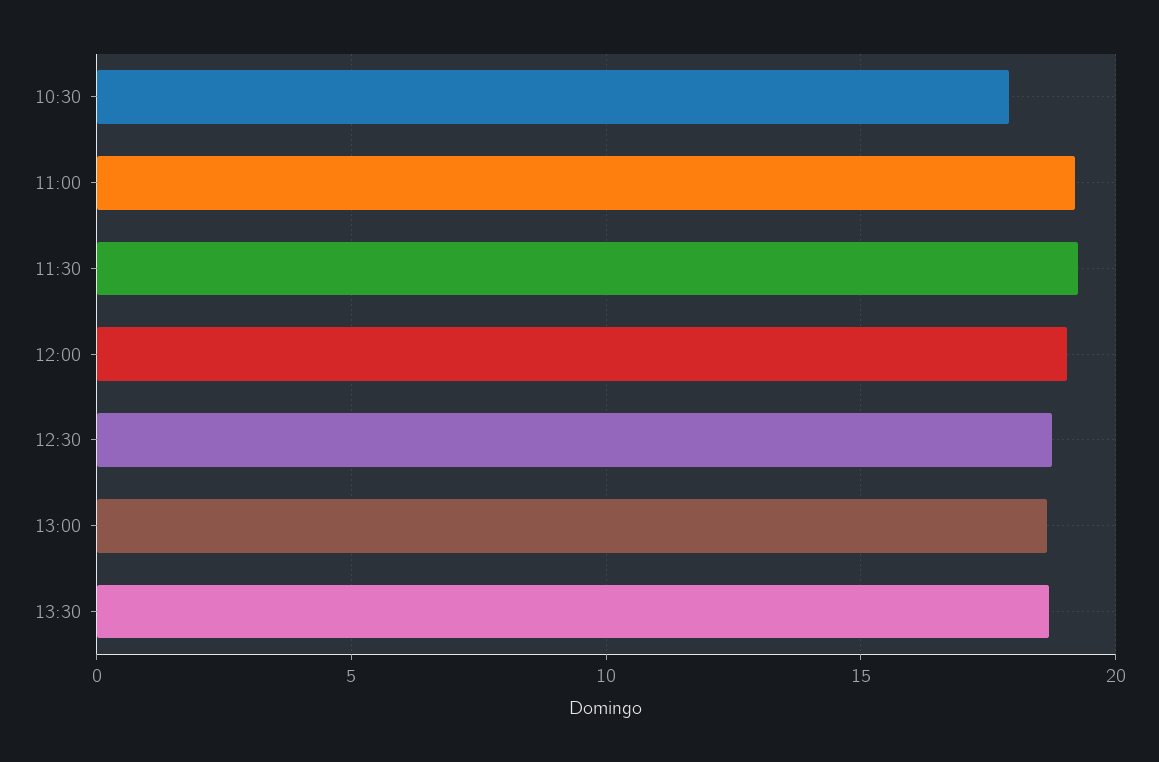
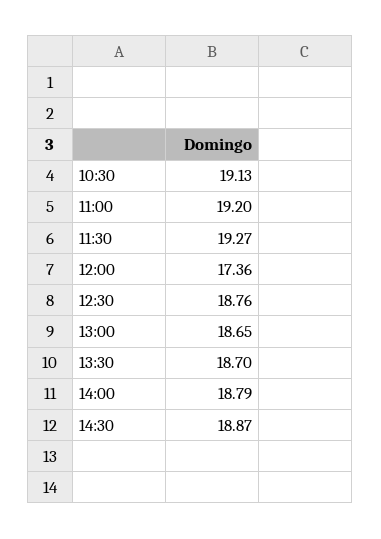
10:30: 18 -> 19.13
12:00: 19 -> 17.36
14:00: none -> 18.79
14:30: none -> 18.87

